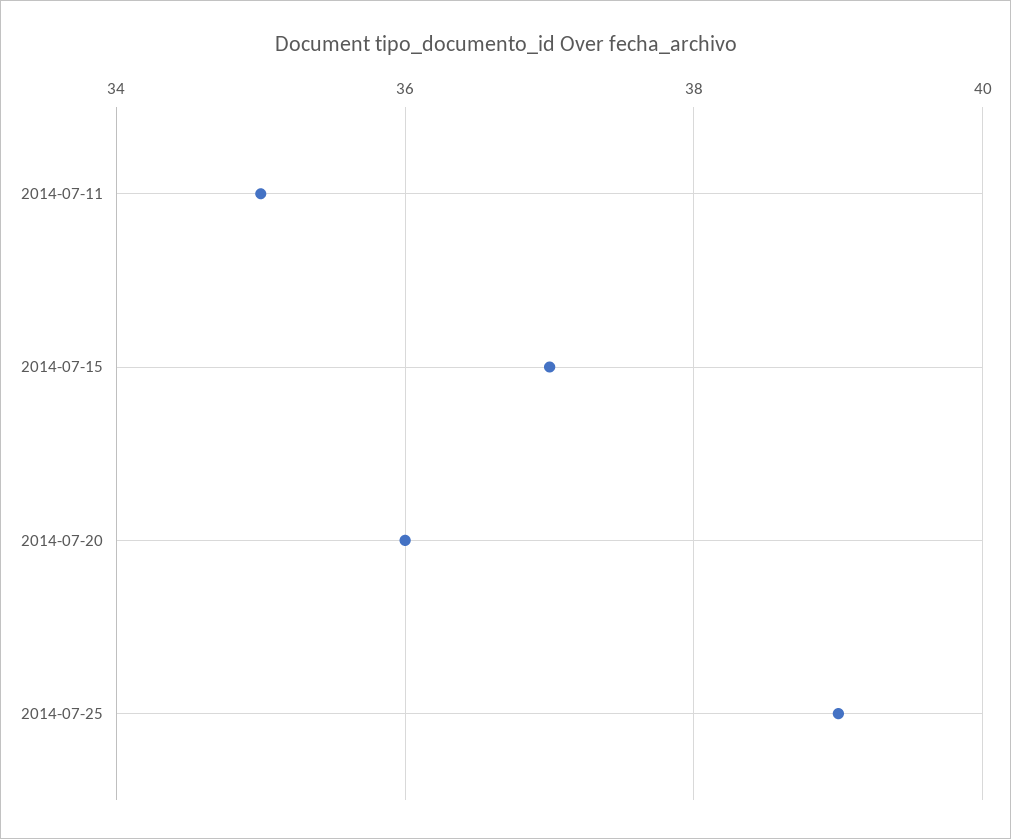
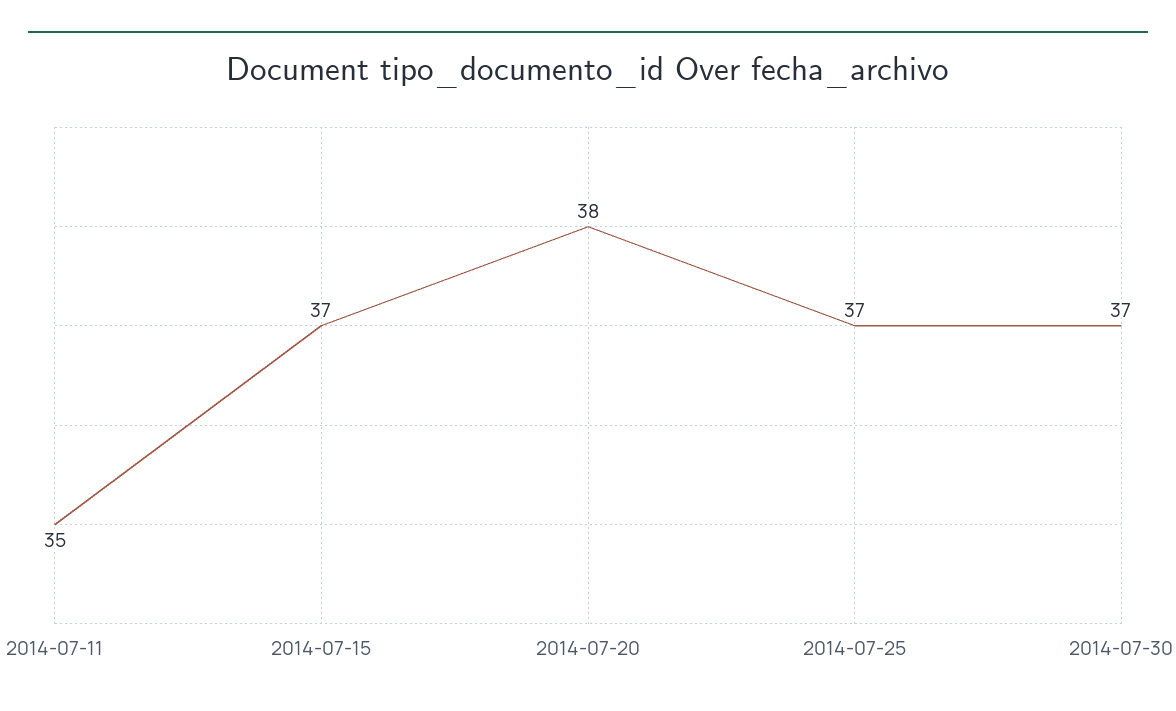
2014-07-20: 36 -> 38
2014-07-25: 39 -> 37
2014-07-30: none -> 37

